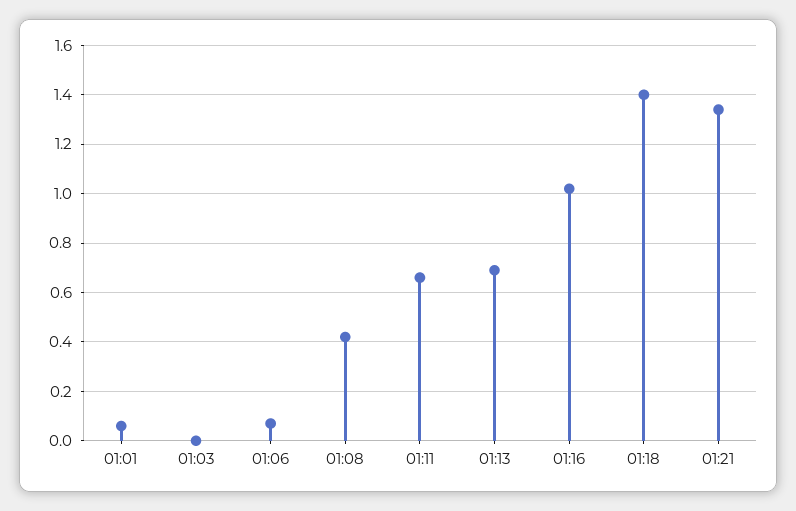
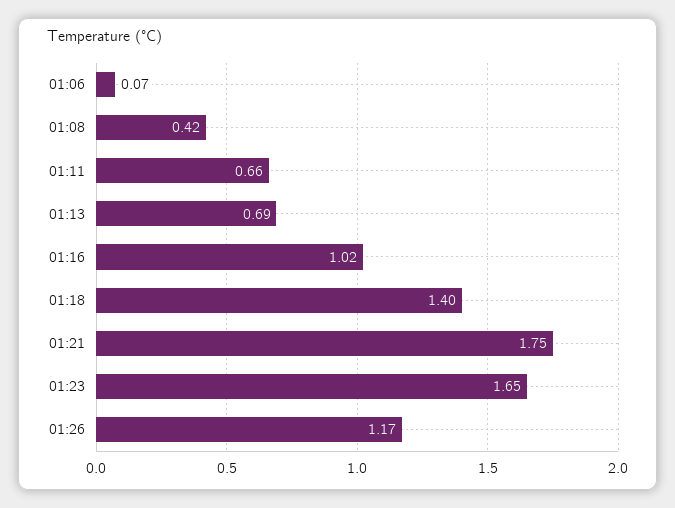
01:01: 0.05 -> none
01:03: 0 -> none
01:21: 1.35 -> 1.75
01:23: none -> 1.65
01:26: none -> 1.17

